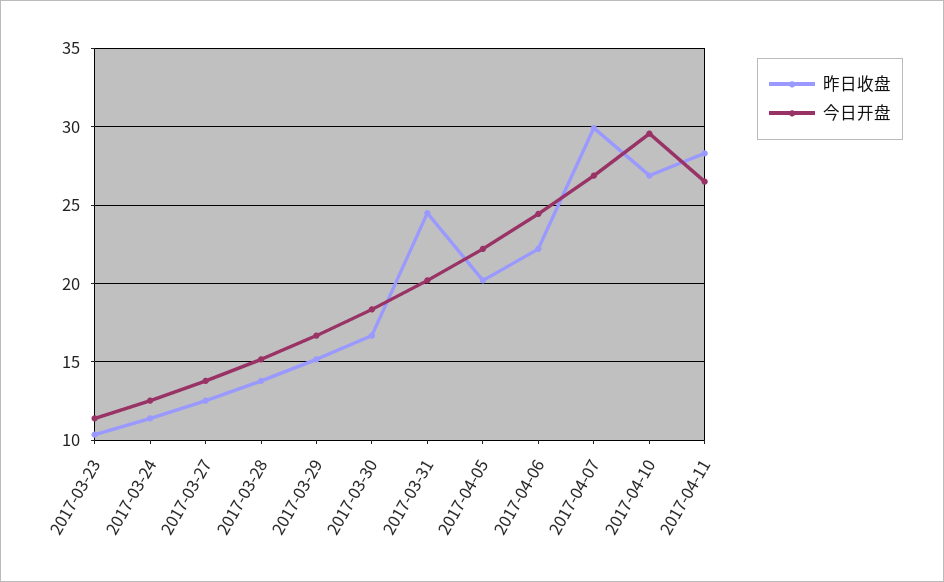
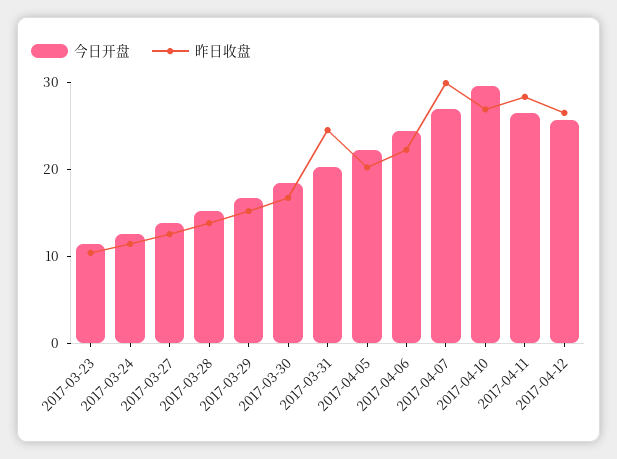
今日开盘, 2017-04-12: none -> 26
昨日收盘, 2017-04-12: none -> 26

